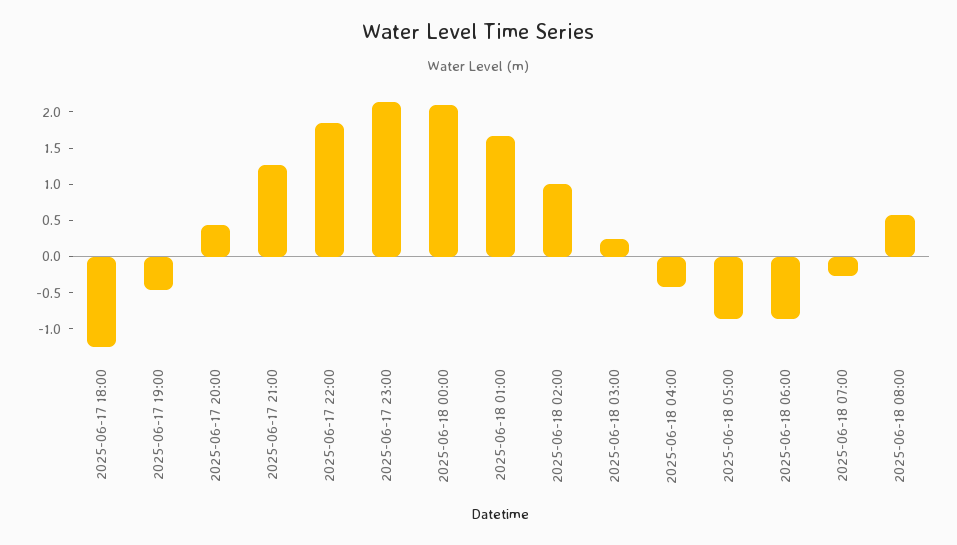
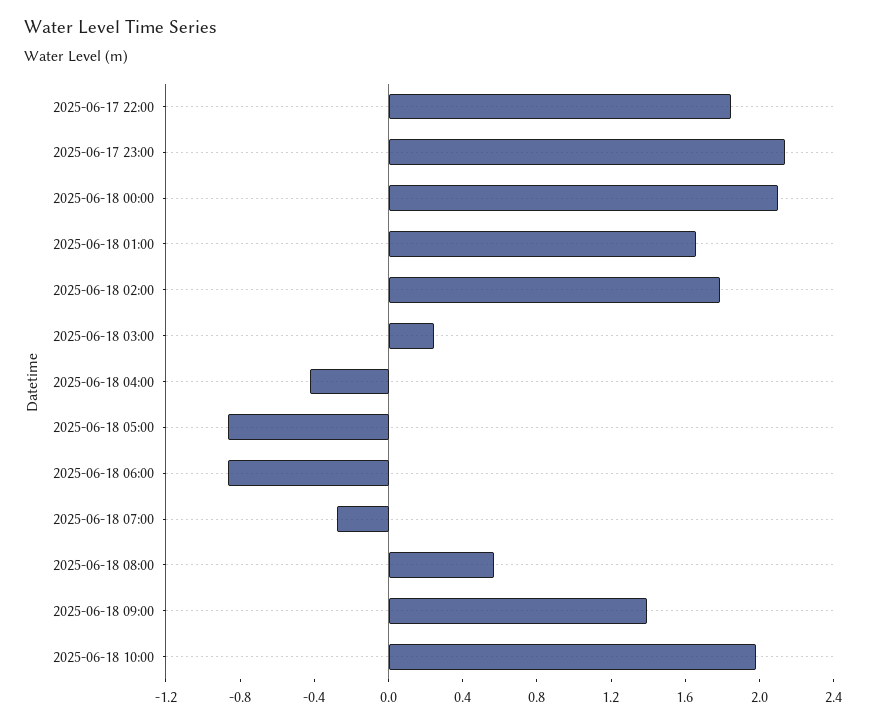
2025-06-17 18:00: -1.25 -> none
2025-06-17 19:00: -0.5 -> none
2025-06-17 20:00: 0.5 -> none
2025-06-17 21:00: 1.25 -> none
2025-06-18 02:00: 1 -> 1.8
2025-06-18 09:00: none -> 1.4
2025-06-18 10:00: none -> 2

